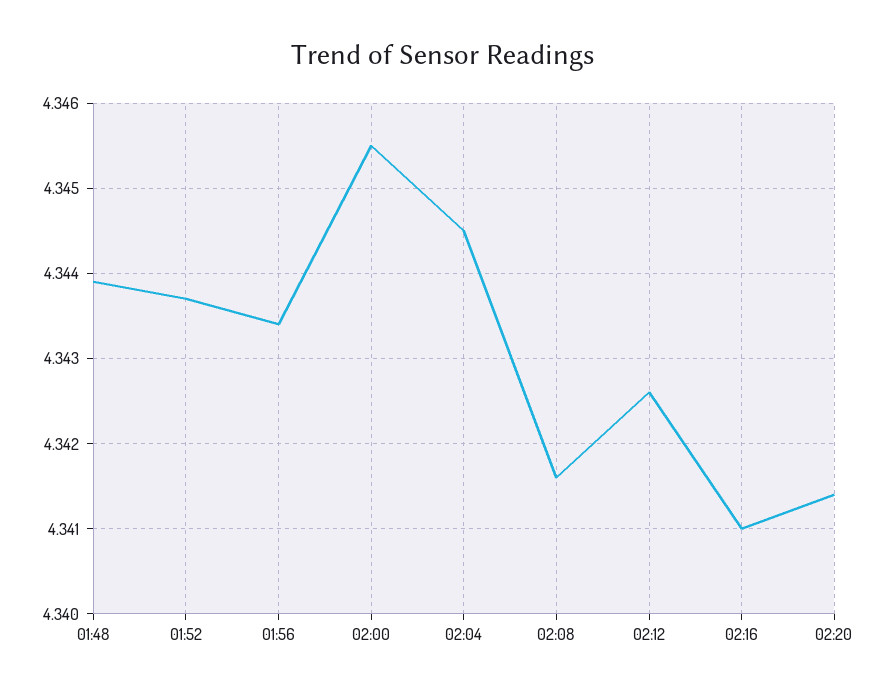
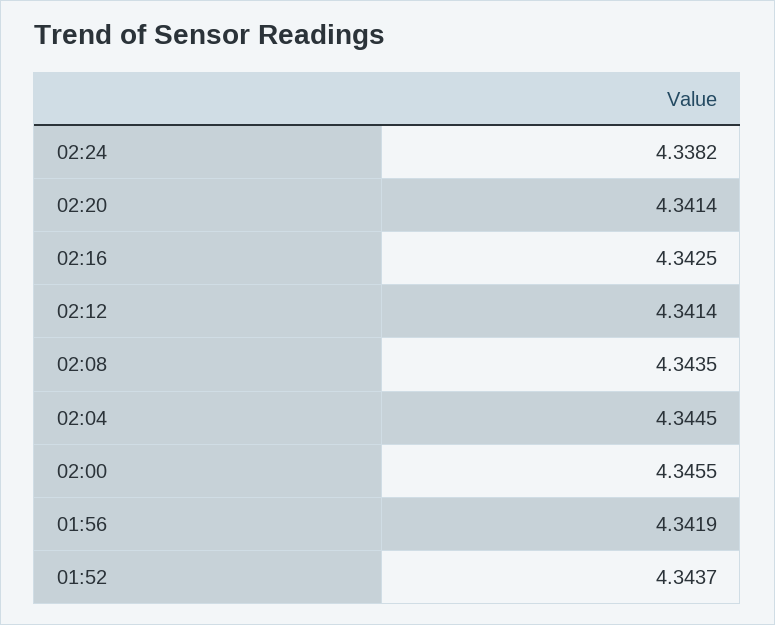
01:48: 4.3439 -> none
01:56: 4.3434 -> 4.3419
02:08: 4.3416 -> 4.3435
02:12: 4.3426 -> 4.3414
02:16: 4.341 -> 4.3425
02:24: none -> 4.3382

